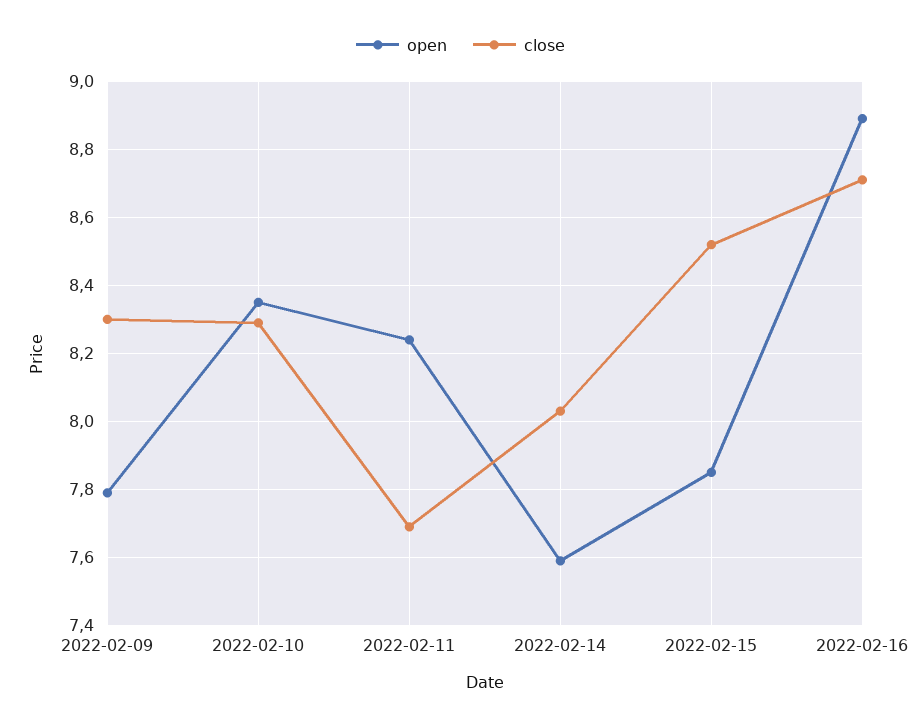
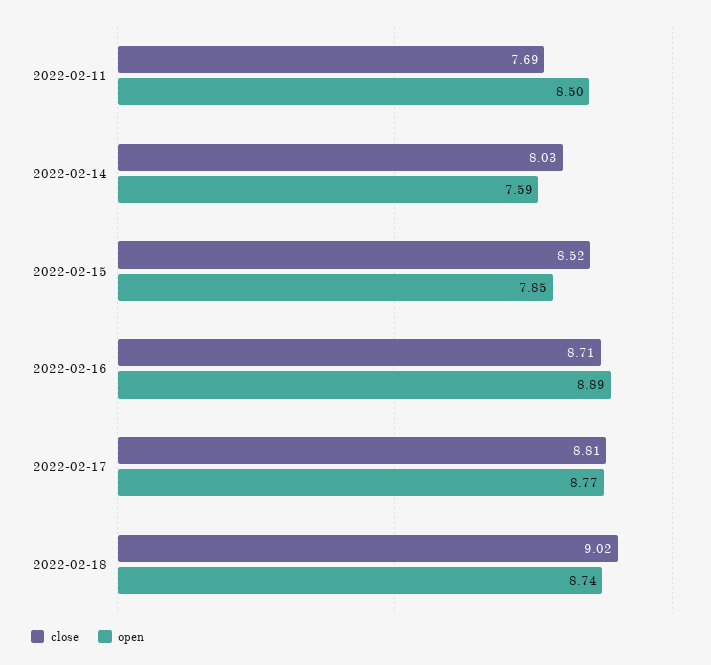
open, 2022-02-09: 7.8 -> none
close, 2022-02-09: 8.3 -> none
open, 2022-02-10: 8.35 -> none
close, 2022-02-10: 8.3 -> none
open, 2022-02-11: 8.25 -> 8.5
close, 2022-02-17: none -> 8.81
open, 2022-02-17: none -> 8.77
close, 2022-02-18: none -> 9.02
open, 2022-02-18: none -> 8.74

